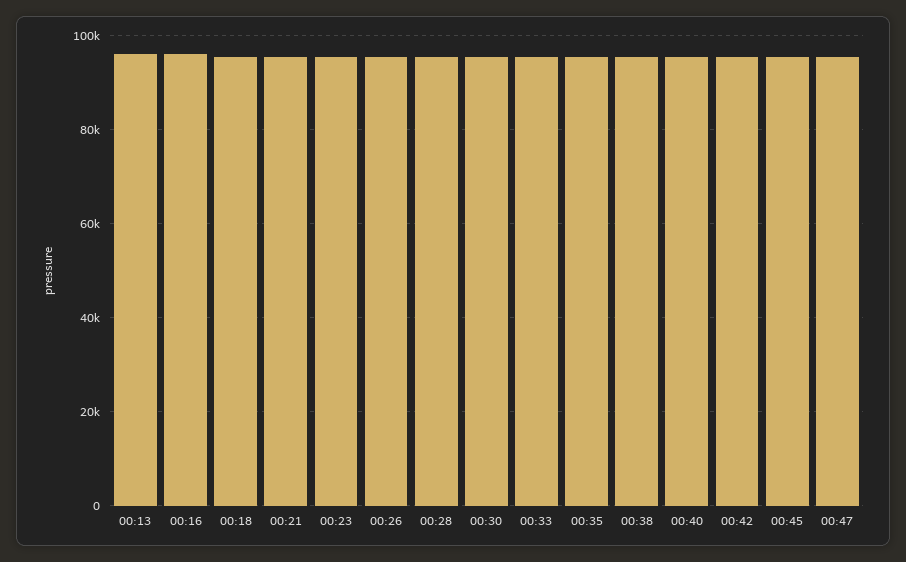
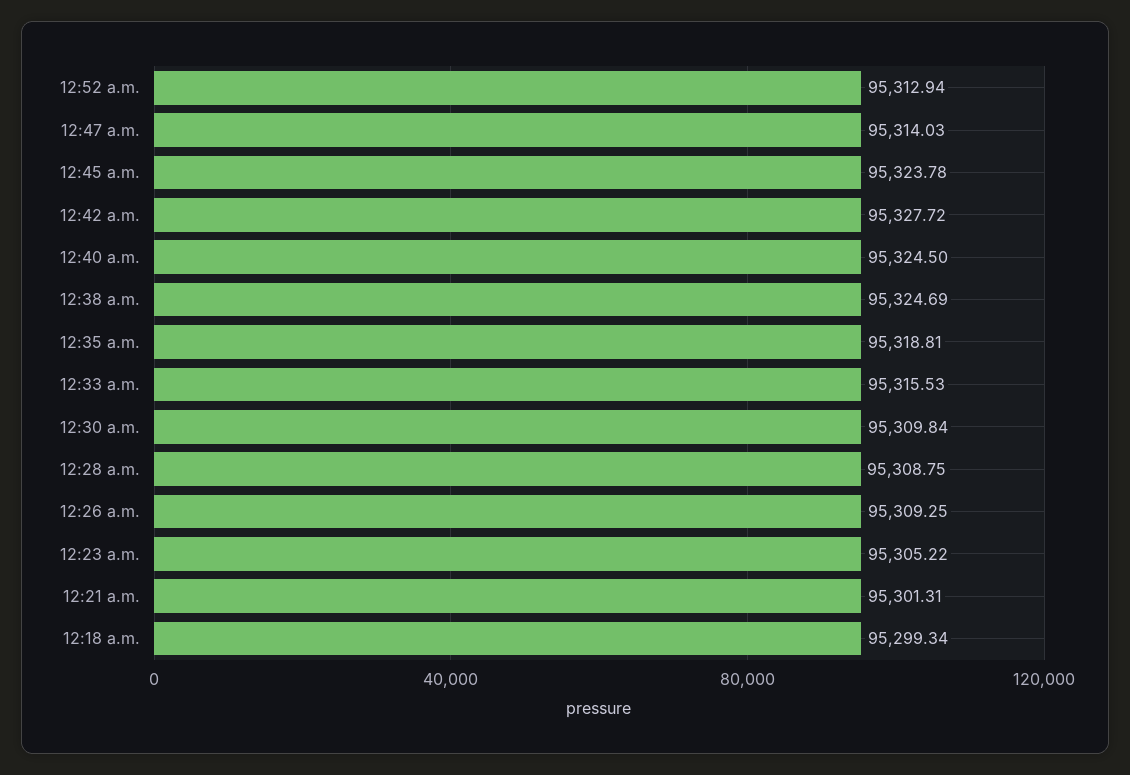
00:13: 96000 -> none
00:16: 96000 -> none
12:52 a.m.: none -> 95312.94

